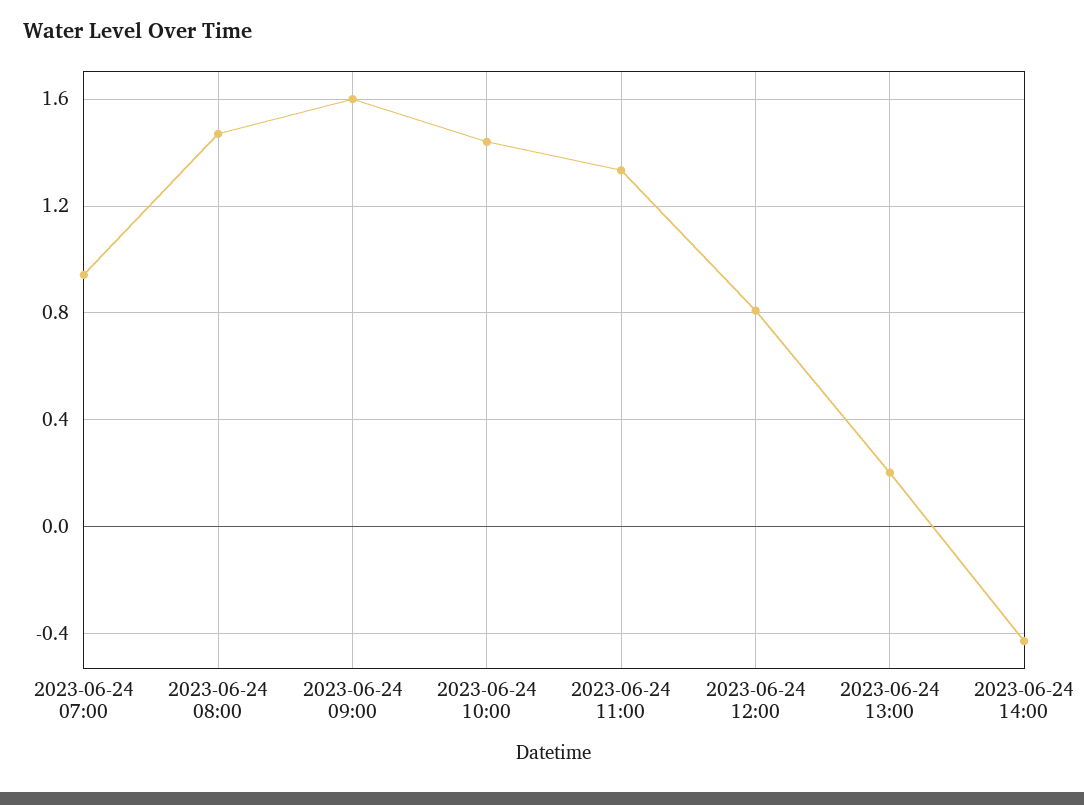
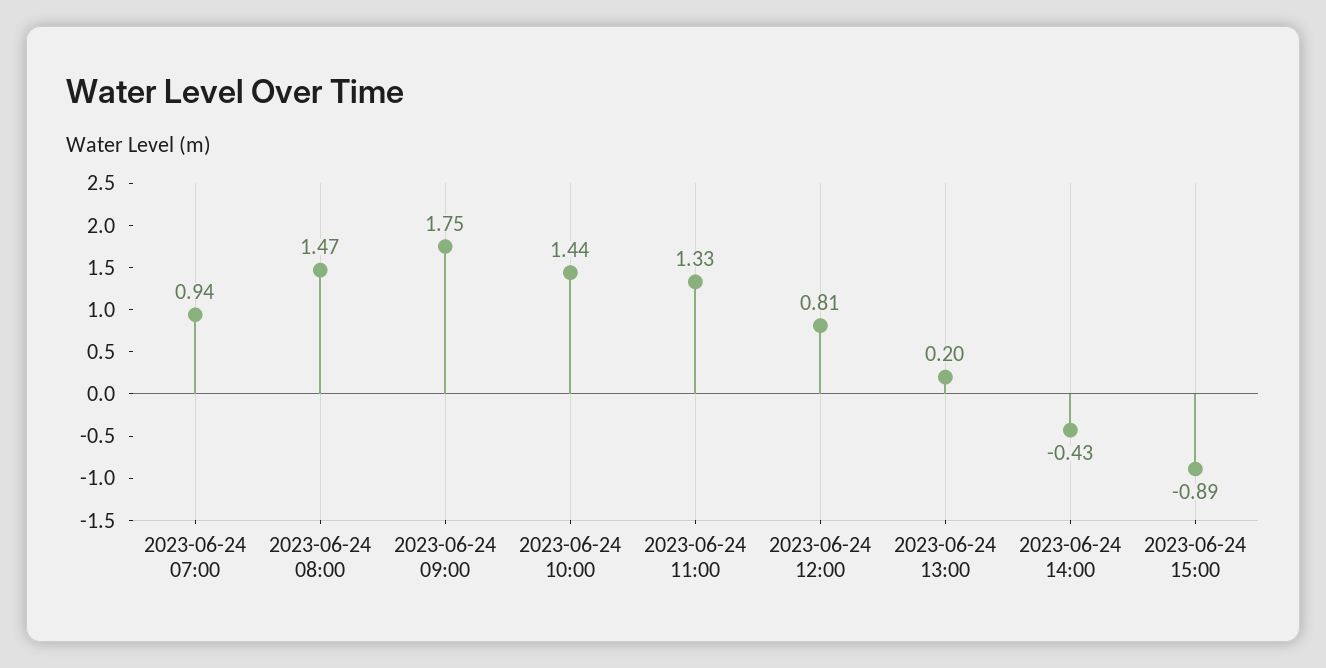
2023-06-24 09:00: 1.6 -> 1.75
2023-06-24 15:00: none -> -0.89

